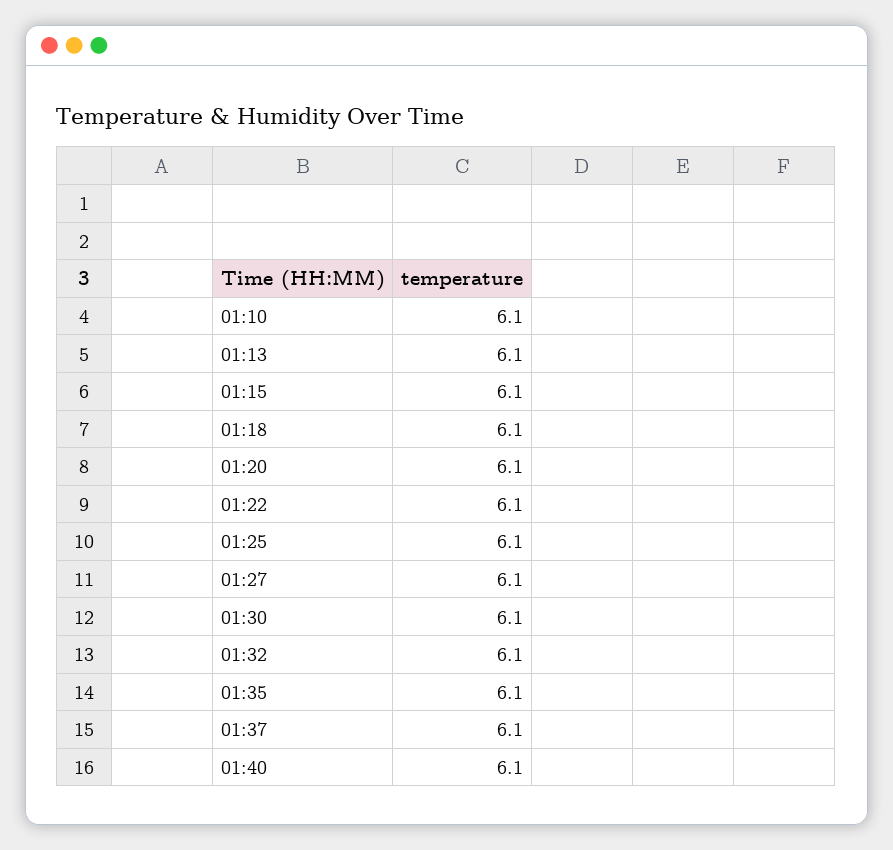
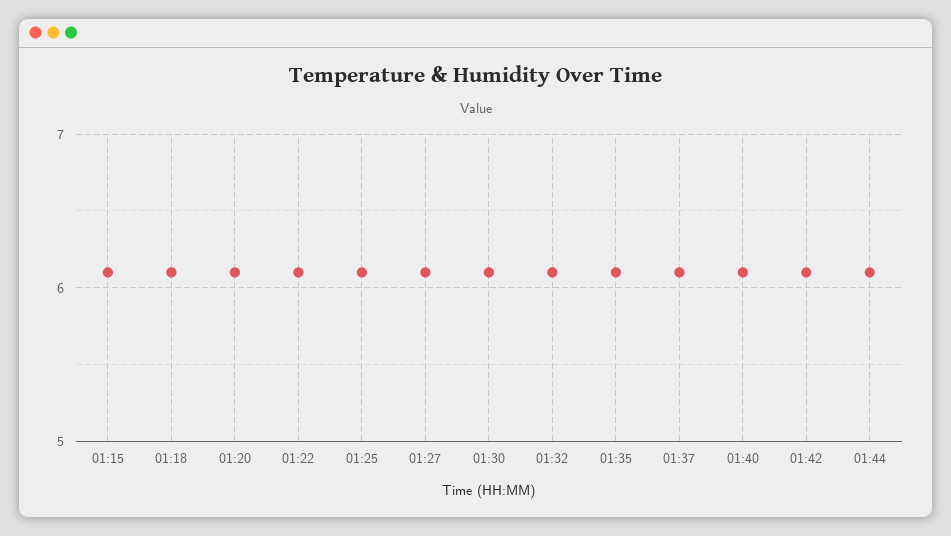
01:10: 6.1 -> none
01:13: 6.1 -> none
01:42: none -> 6.1
01:44: none -> 6.1

